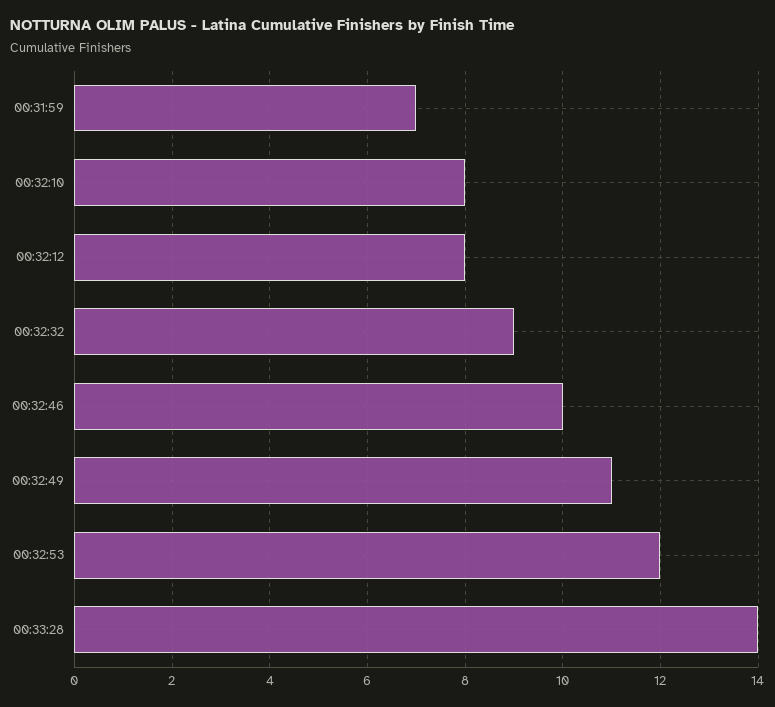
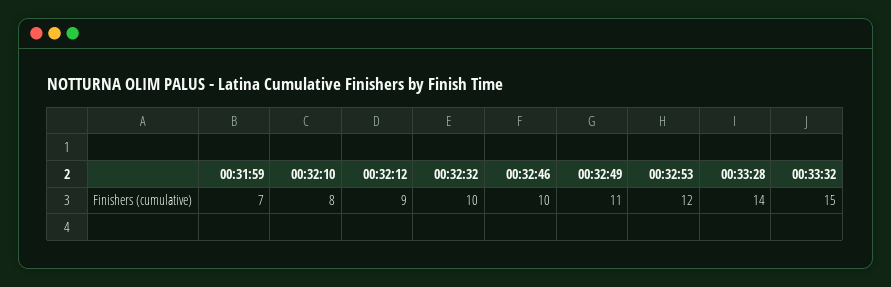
00:32:12: 8 -> 9
00:32:32: 9 -> 10
00:33:32: none -> 15

